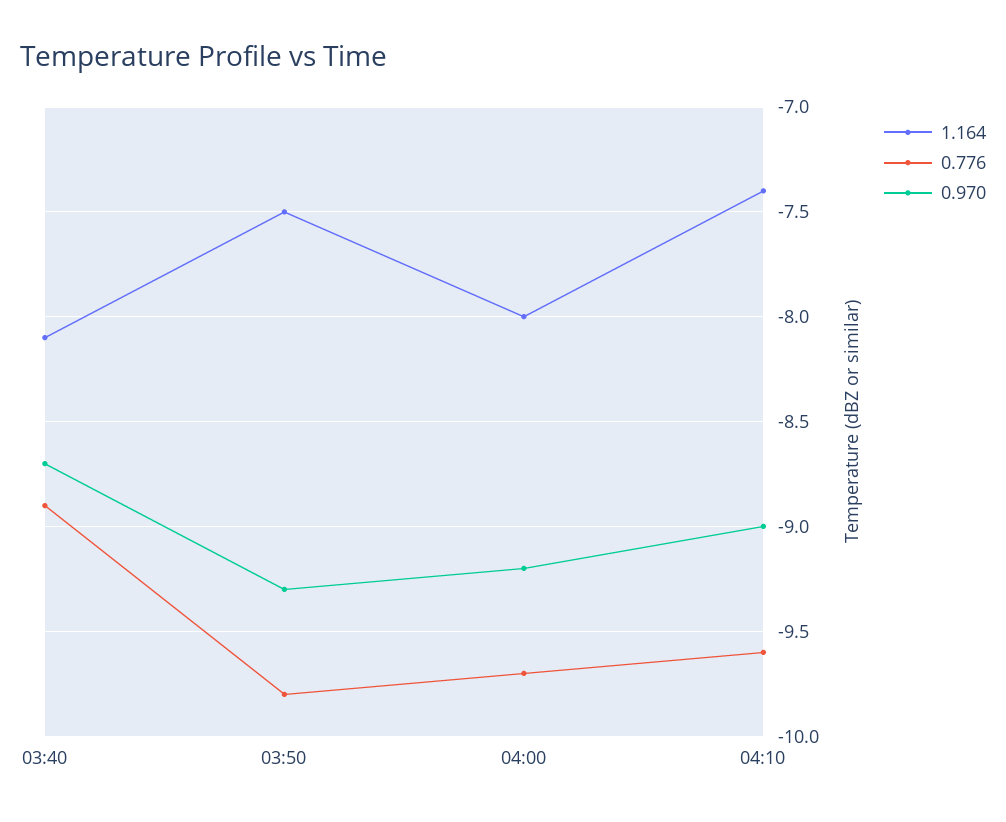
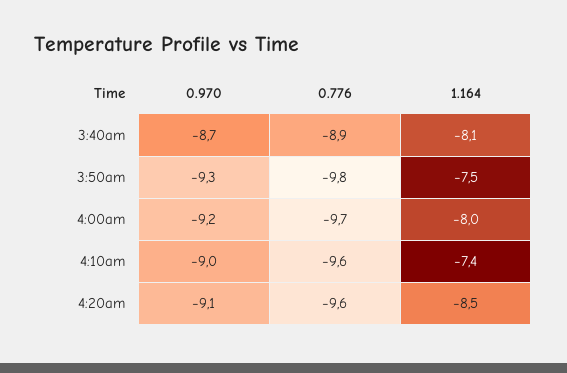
0.970, 4:20am: none -> -9.1
0.776, 4:20am: none -> -9.6
1.164, 4:20am: none -> -8.5

